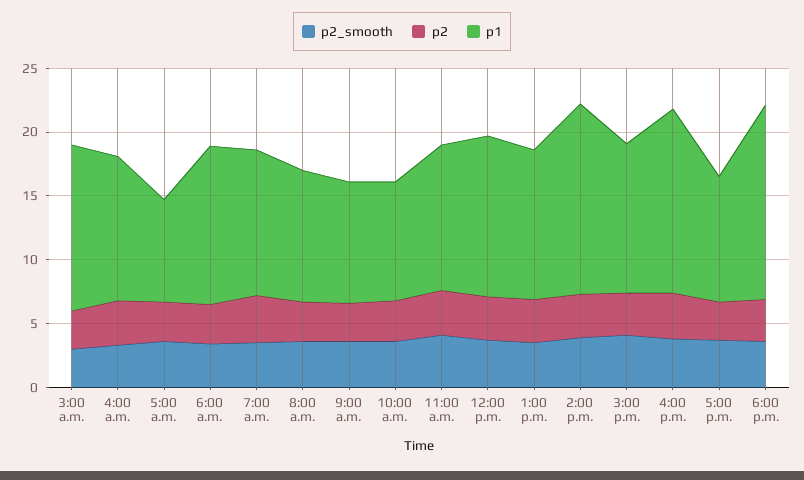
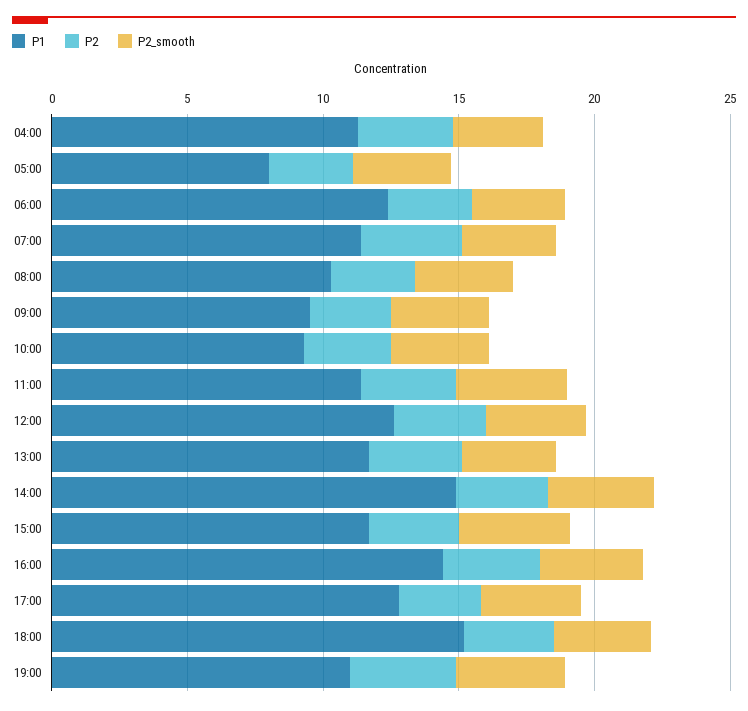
p2_smooth, 3:00 a.m.: 3 -> none
p2, 3:00 a.m.: 3 -> none
p1, 3:00 a.m.: 13 -> none
p1, 5:00 p.m.: 10 -> 13
p1, 19:00: none -> 11
p2, 19:00: none -> 4
p2_smooth, 19:00: none -> 4

